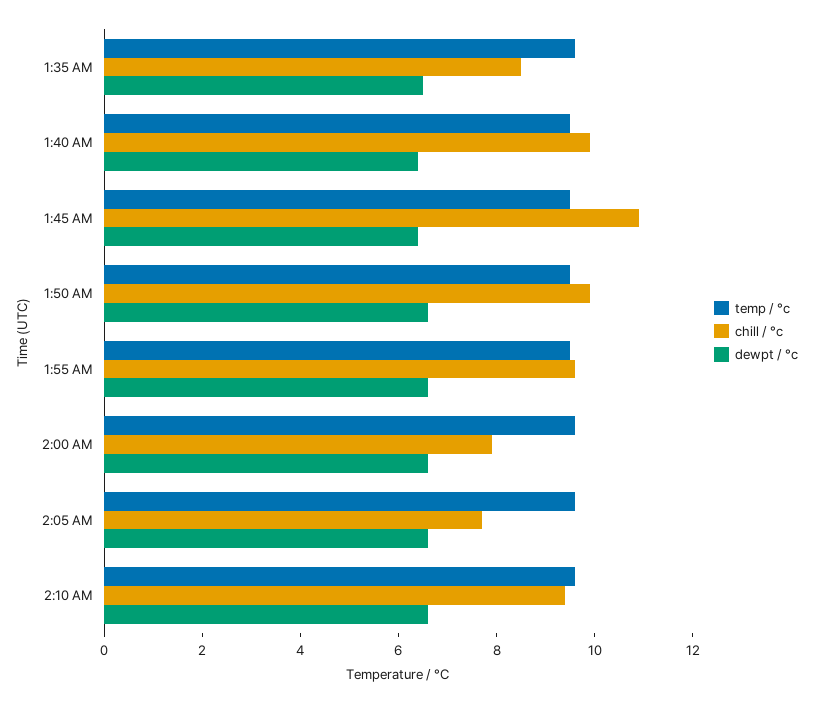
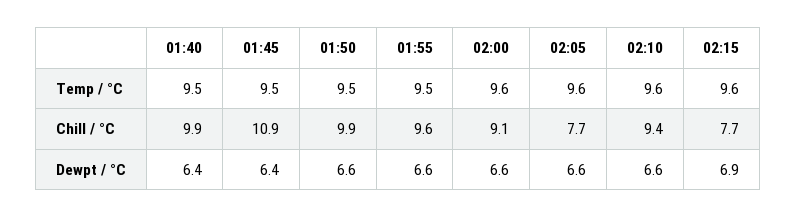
temp / °c, 1:35 AM: 9.5 -> none
chill / °c, 1:35 AM: 8.5 -> none
dewpt / °c, 1:35 AM: 6.5 -> none
chill / °c, 2:00 AM: 8 -> 9.1
temp / °c, 02:15: none -> 9.6
chill / °c, 02:15: none -> 7.7
dewpt / °c, 02:15: none -> 6.9

